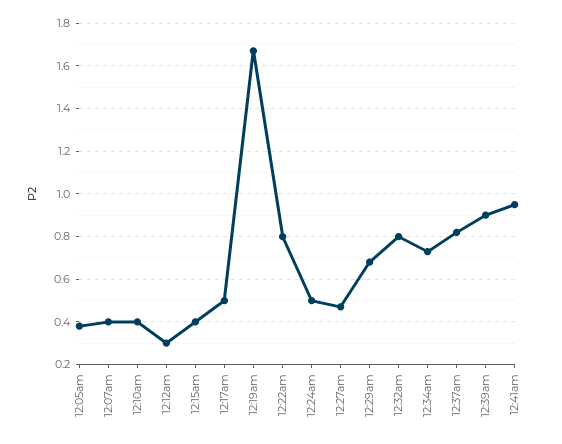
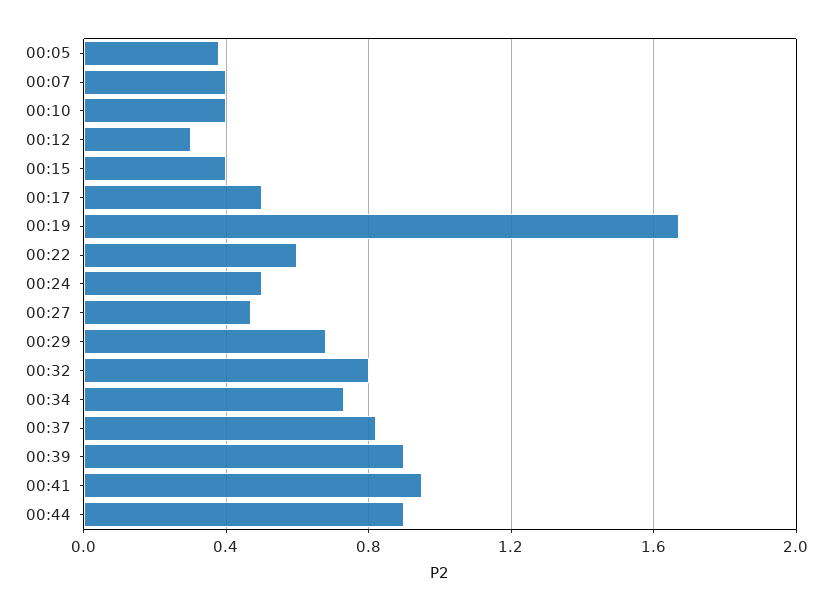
12:22am: 0.8 -> 0.6
00:44: none -> 0.9

